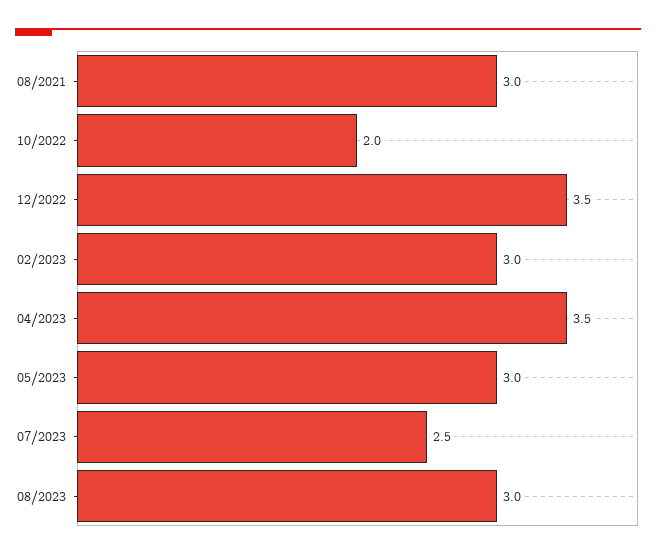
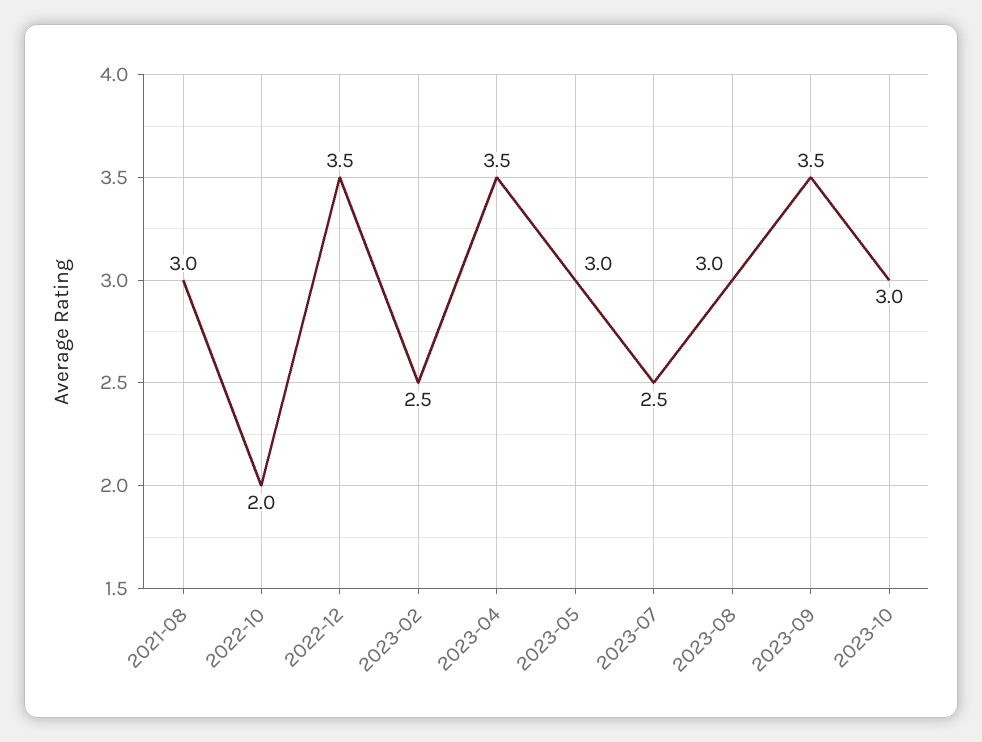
02/2023: 3 -> 2.5
2023-09: none -> 3.5
2023-10: none -> 3

